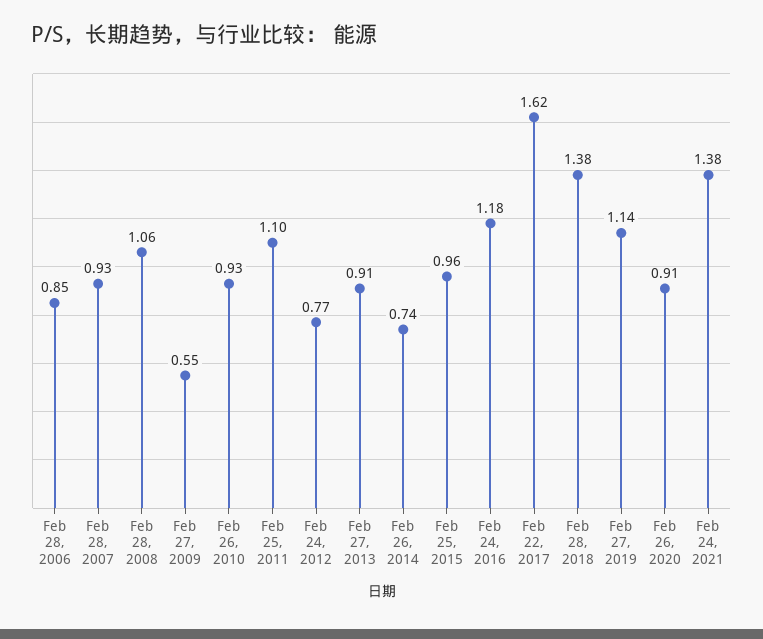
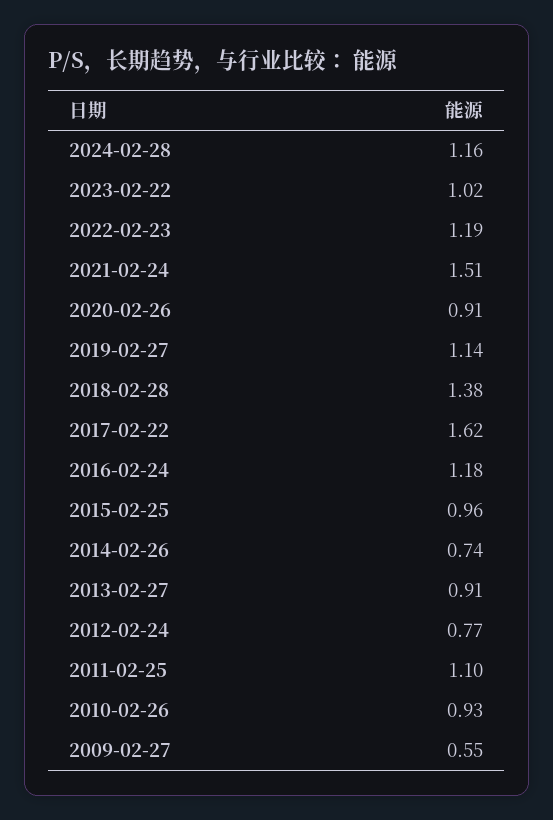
Feb 28, 2006: 0.85 -> none
Feb 28, 2007: 0.93 -> none
Feb 28, 2008: 1.06 -> none
Feb 24, 2021: 1.38 -> 1.51
2024-02-28: none -> 1.16
2023-02-22: none -> 1.02
2022-02-23: none -> 1.19

